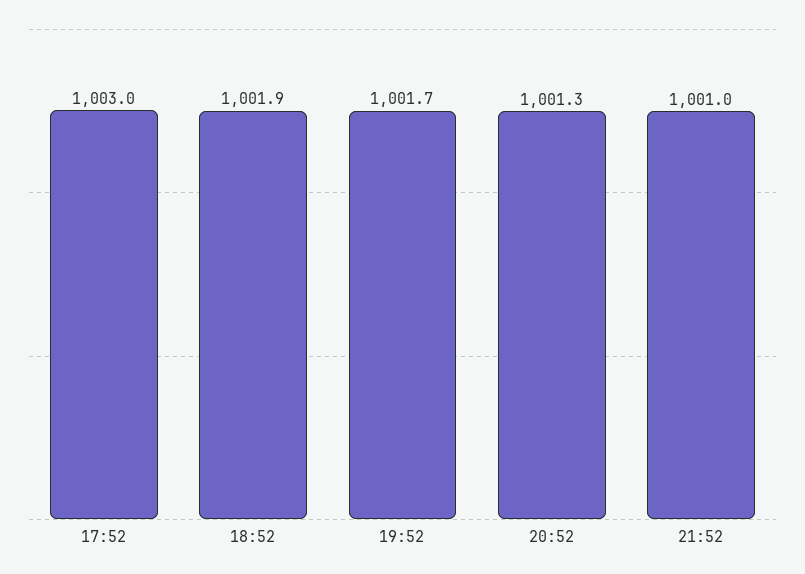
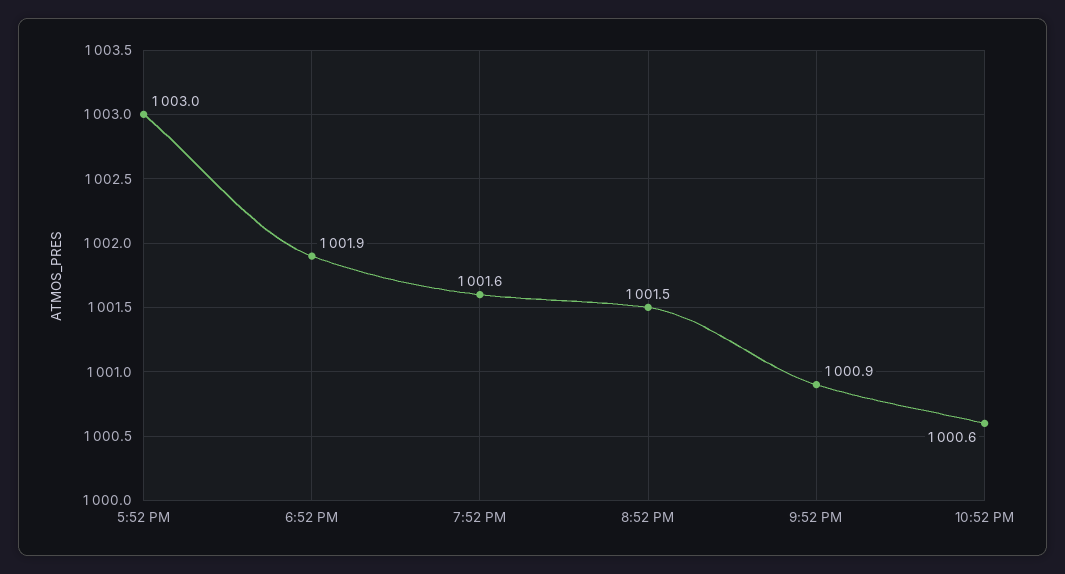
19:52: 1001.7 -> 1001.6
20:52: 1001.3 -> 1001.5
21:52: 1001 -> 1000.9
10:52 PM: none -> 1000.6

